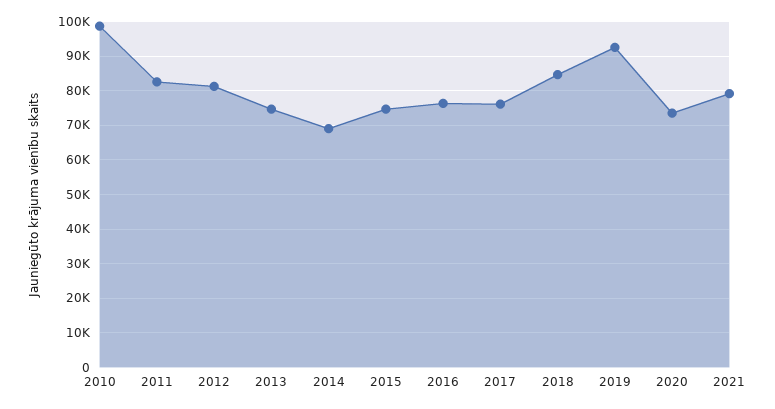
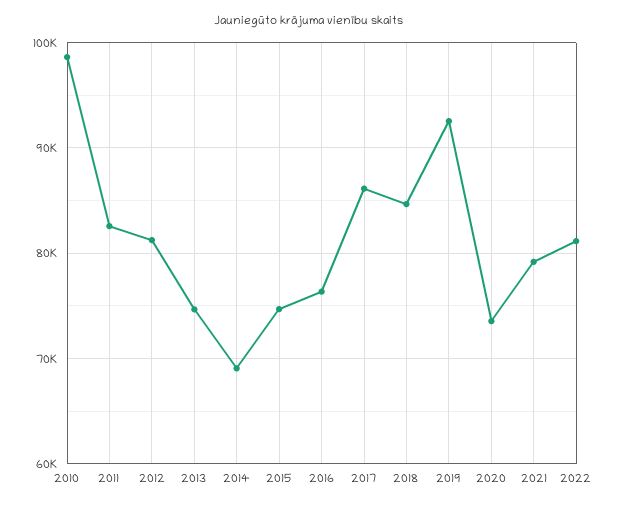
2017: 76000 -> 86000
2022: none -> 81000

